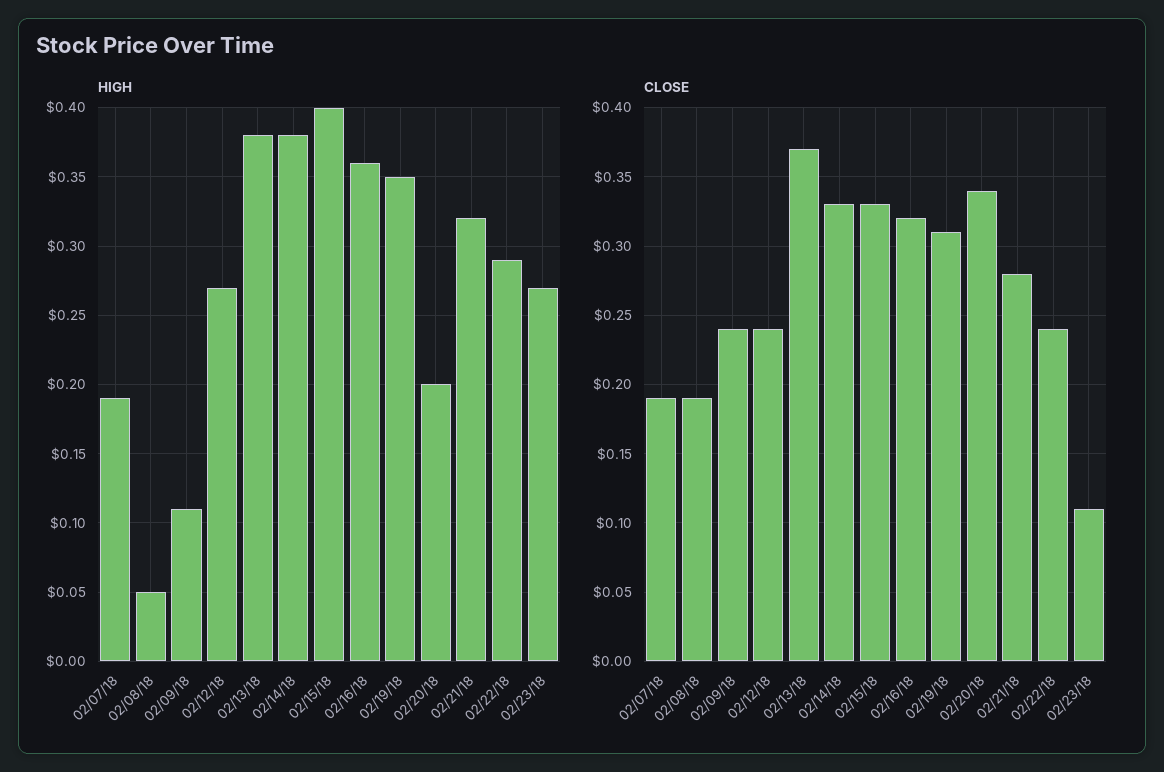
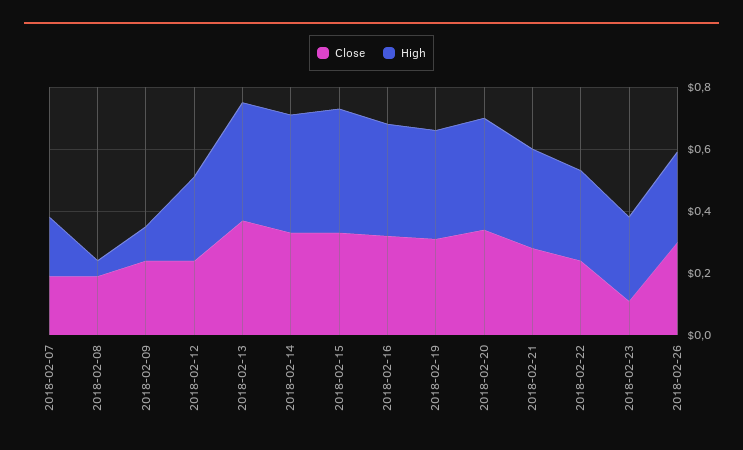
HIGH, 02/20/18: 0.2 -> 0.35
CLOSE, 2018-02-26: none -> 0.3
HIGH, 2018-02-26: none -> 0.3

